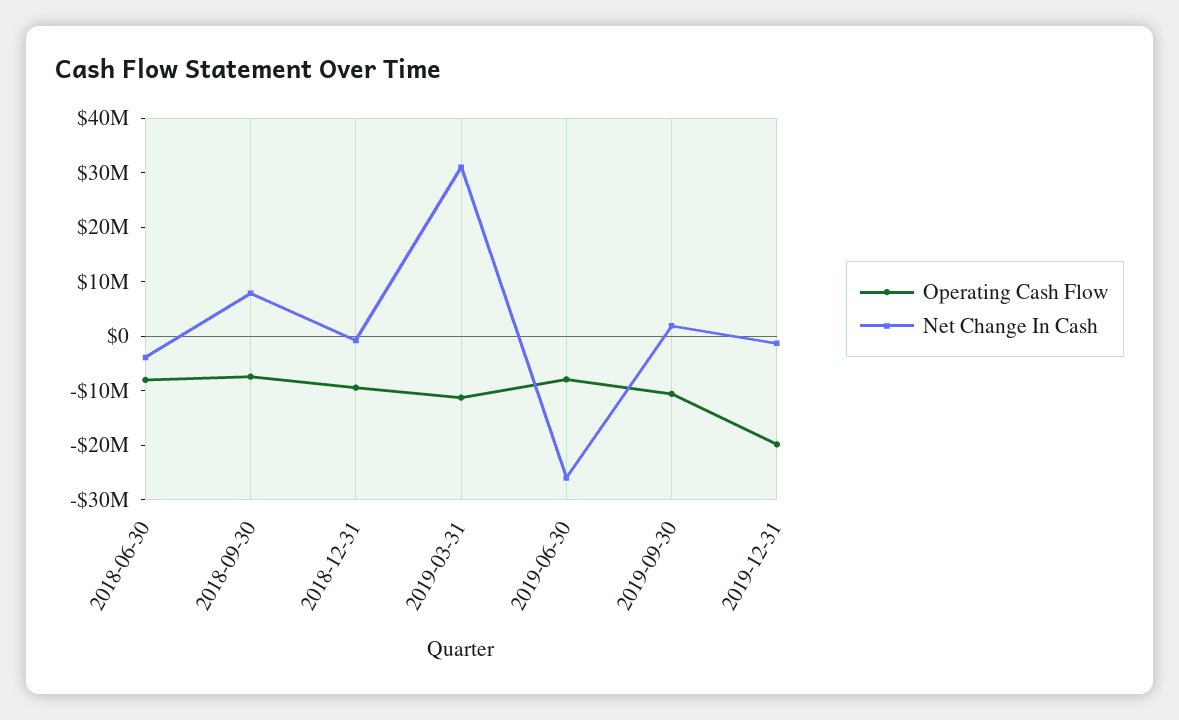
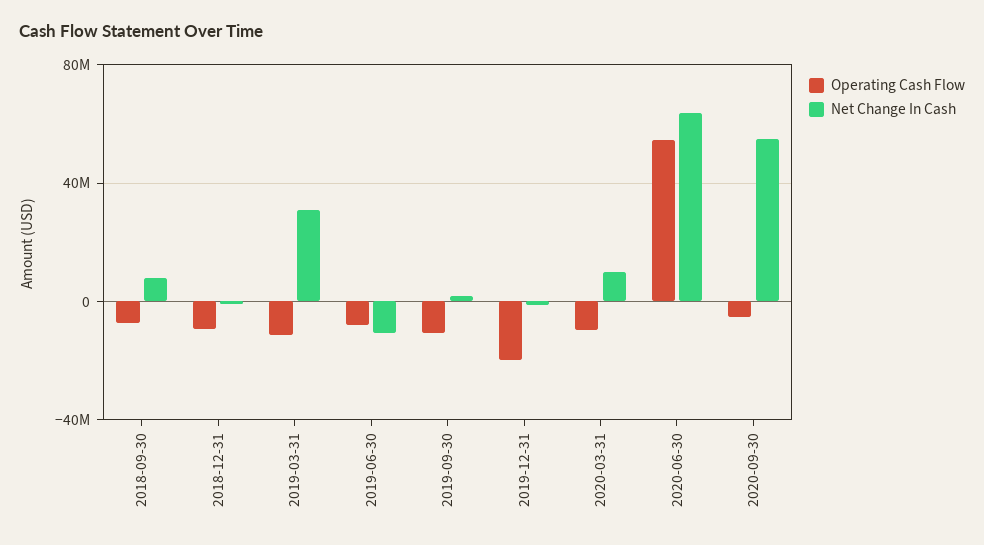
Operating Cash Flow, 2018-06-30: -8000000 -> none
Net Change In Cash, 2018-06-30: -4000000 -> none
Net Change In Cash, 2019-06-30: -26000000 -> -10000000
Operating Cash Flow, 2020-03-31: none -> -10000000
Net Change In Cash, 2020-03-31: none -> 10000000
Operating Cash Flow, 2020-06-30: none -> 55000000
Net Change In Cash, 2020-06-30: none -> 65000000
Operating Cash Flow, 2020-09-30: none -> -5000000
Net Change In Cash, 2020-09-30: none -> 55000000

